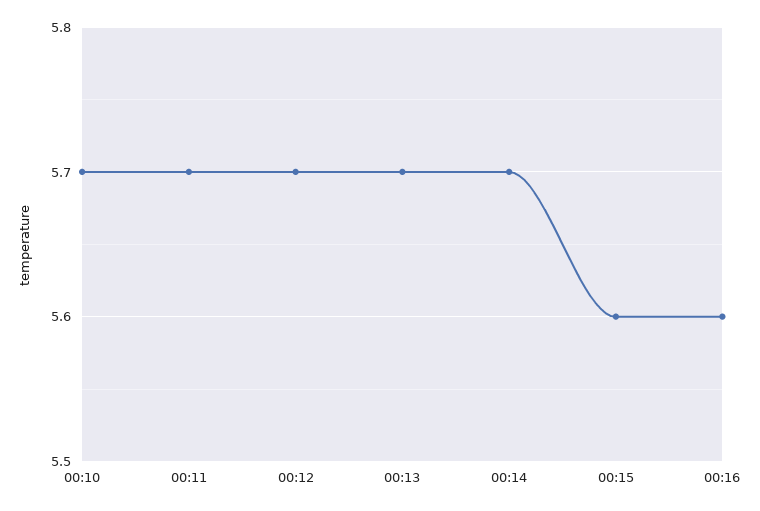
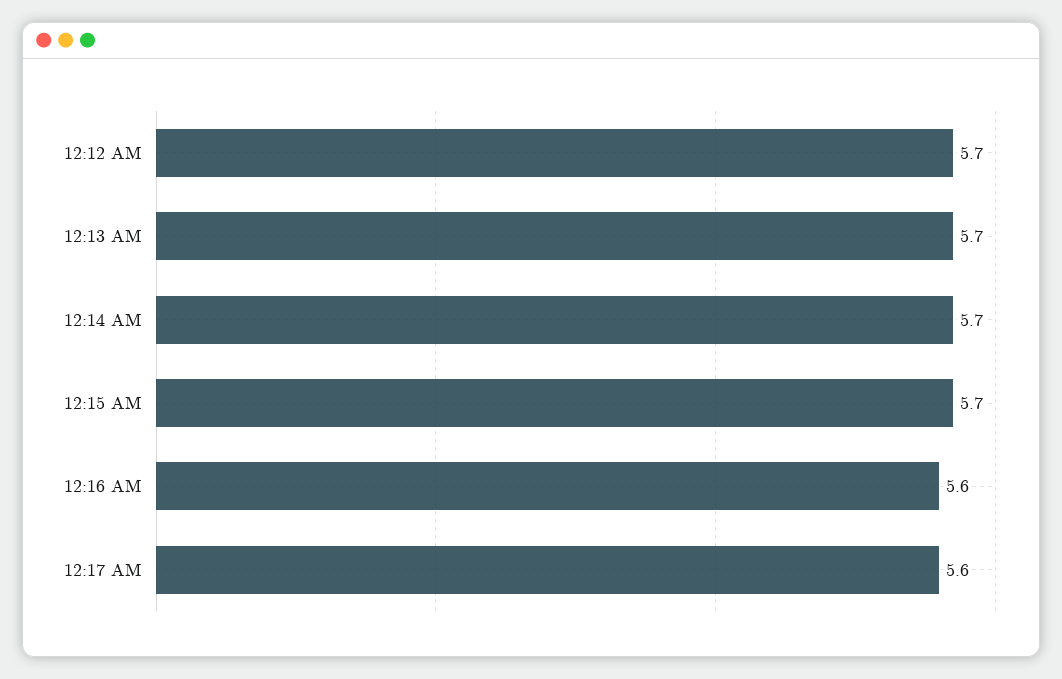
00:10: 5.7 -> none
00:11: 5.7 -> none
00:15: 5.6 -> 5.7
12:17 AM: none -> 5.6

